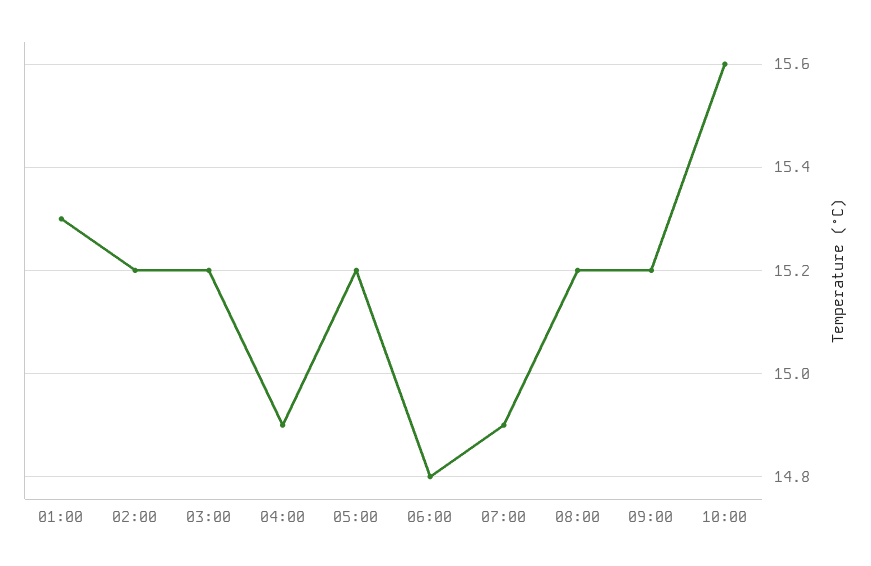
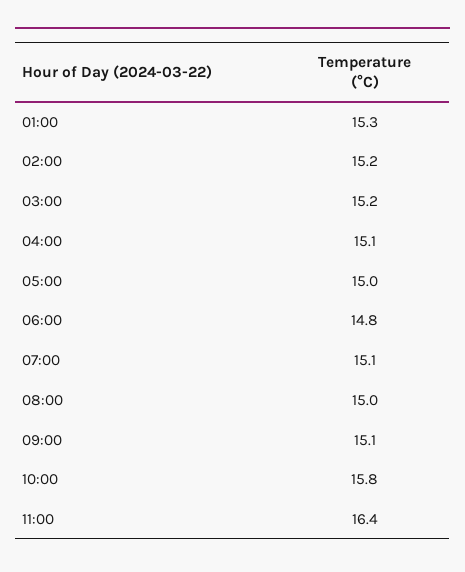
04:00: 14.9 -> 15.1
05:00: 15.2 -> 15
07:00: 14.9 -> 15.1
08:00: 15.2 -> 15
09:00: 15.2 -> 15.1
10:00: 15.6 -> 15.8
11:00: none -> 16.4

